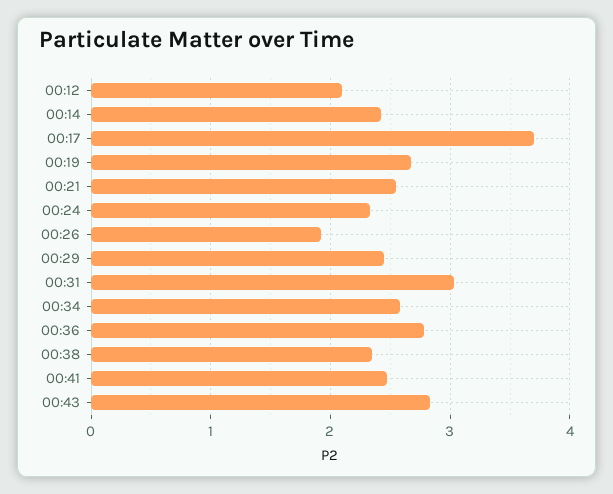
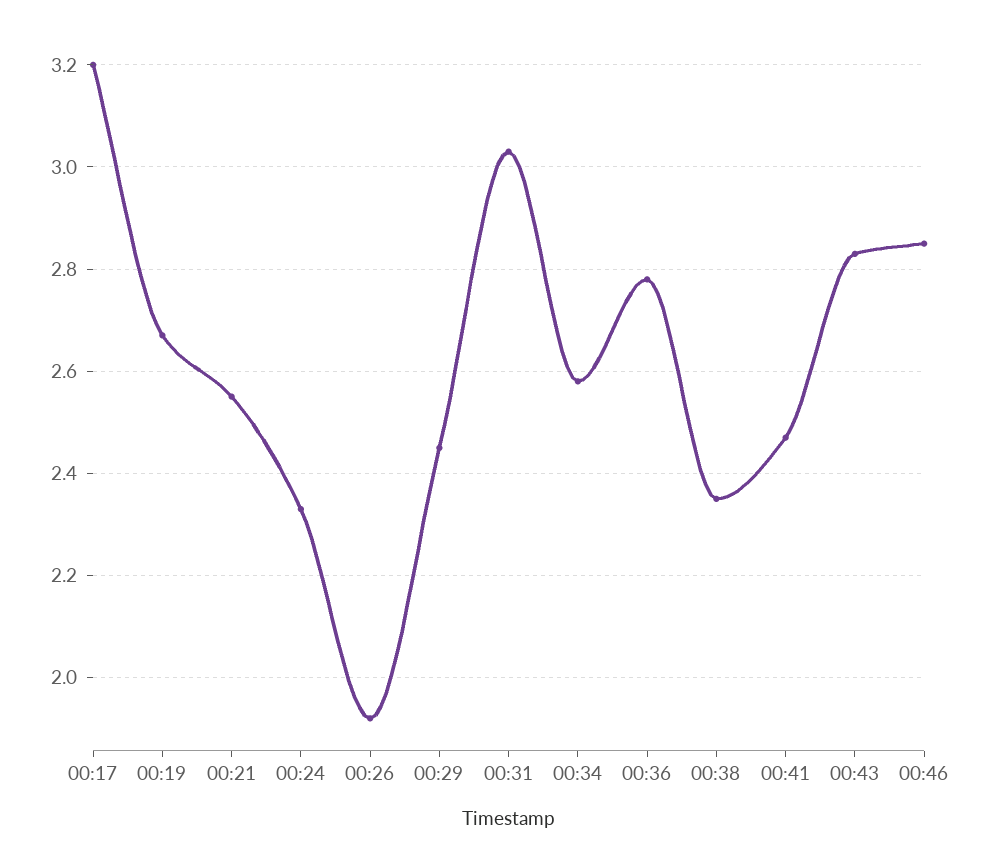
00:12: 2.1 -> none
00:14: 2.4 -> none
00:17: 3.7 -> 3.2
00:46: none -> 2.85

